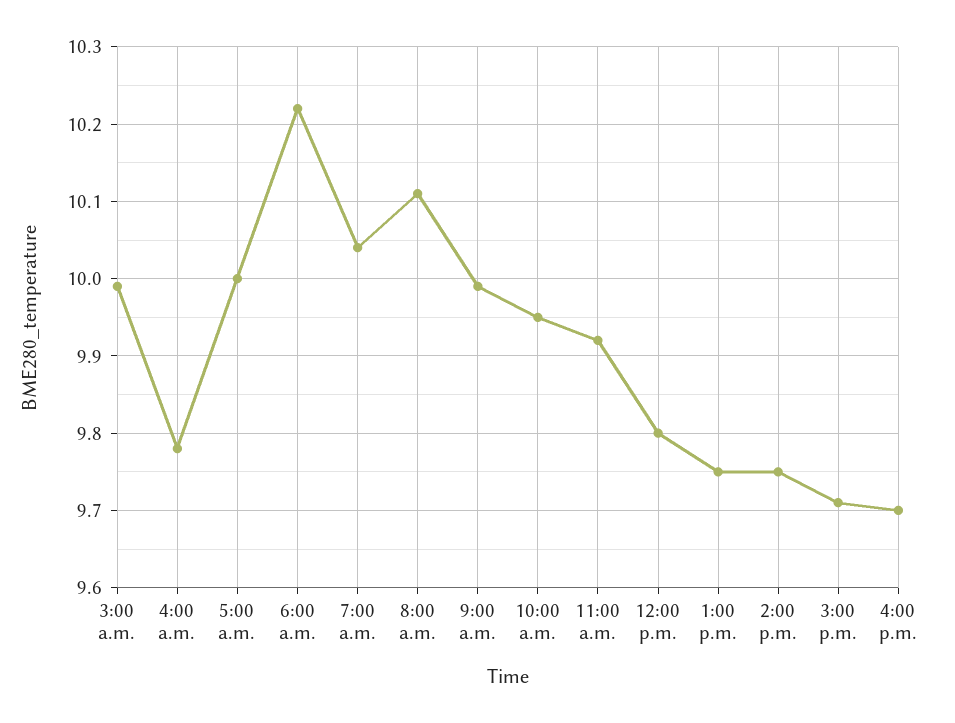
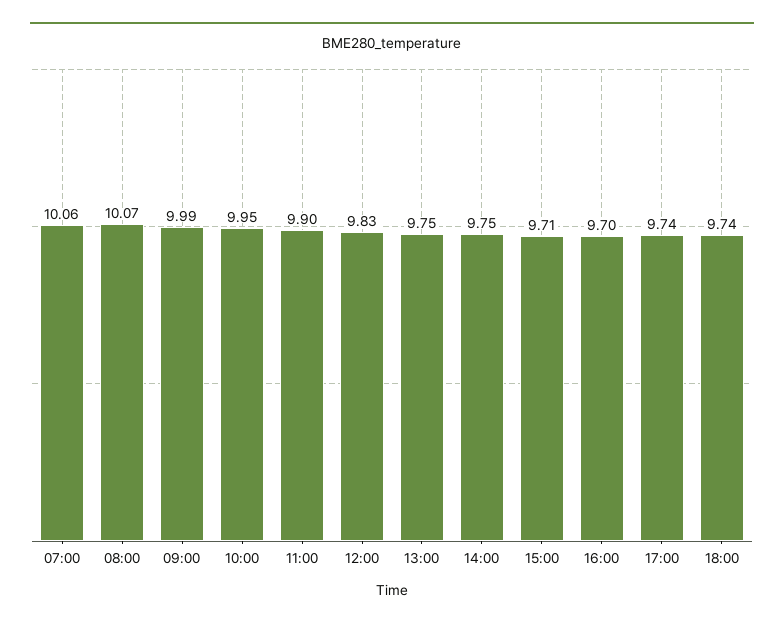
3:00 a.m.: 9.99 -> none
4:00 a.m.: 9.78 -> none
5:00 a.m.: 10 -> none
6:00 a.m.: 10.22 -> none
7:00 a.m.: 10.04 -> 10.06
8:00 a.m.: 10.11 -> 10.07
11:00 a.m.: 9.92 -> 9.9
12:00 p.m.: 9.8 -> 9.83
17:00: none -> 9.74
18:00: none -> 9.74

